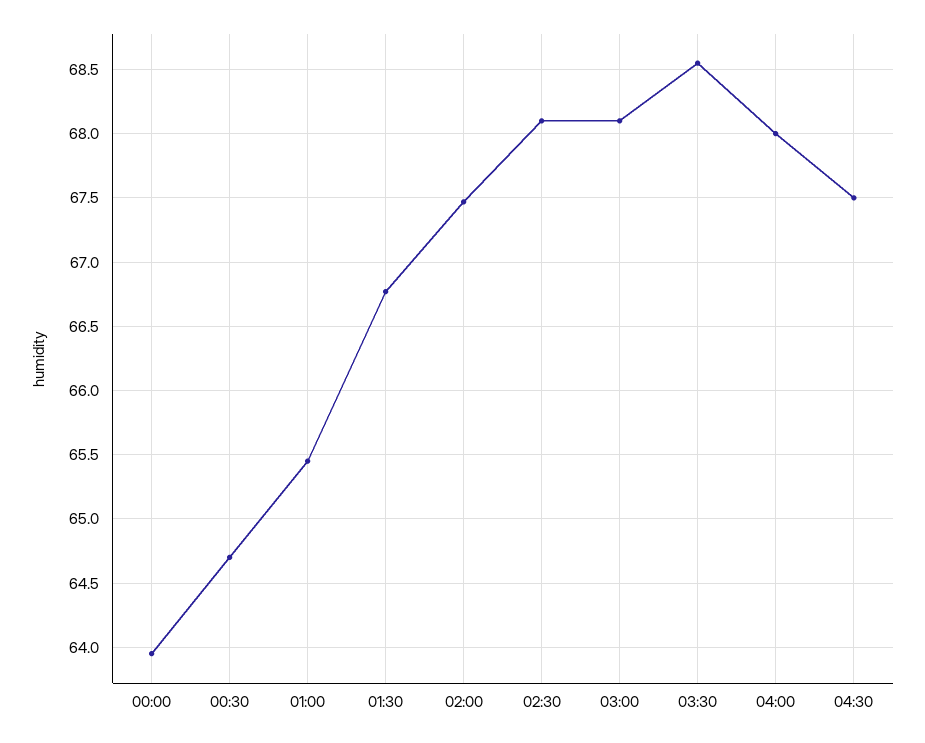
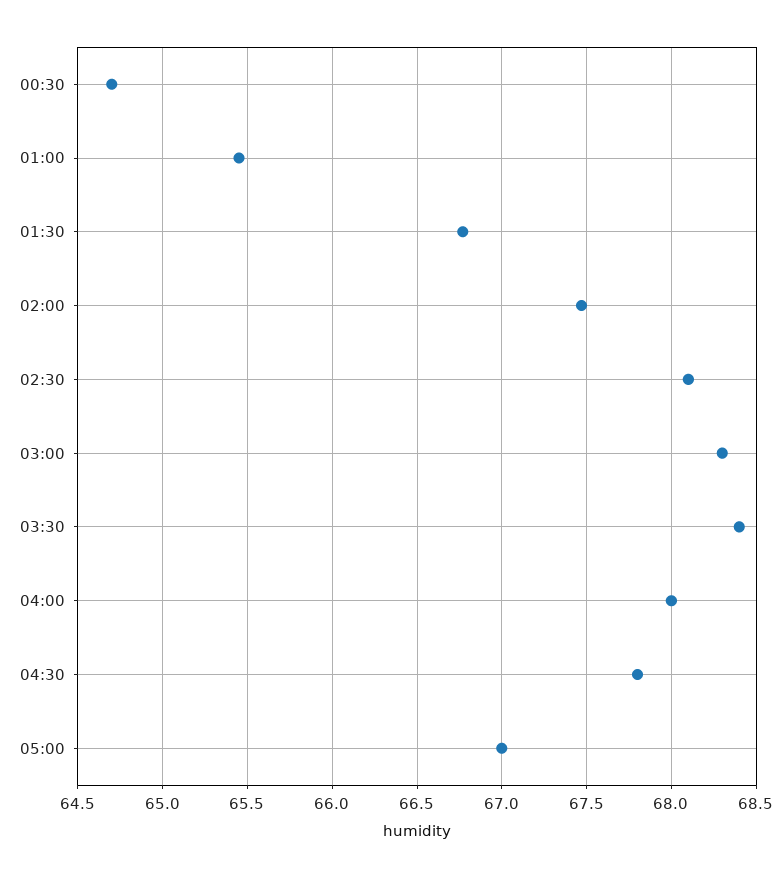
00:00: 63.95 -> none
03:00: 68.1 -> 68.3
03:30: 68.55 -> 68.4
04:30: 67.5 -> 67.8
05:00: none -> 67

